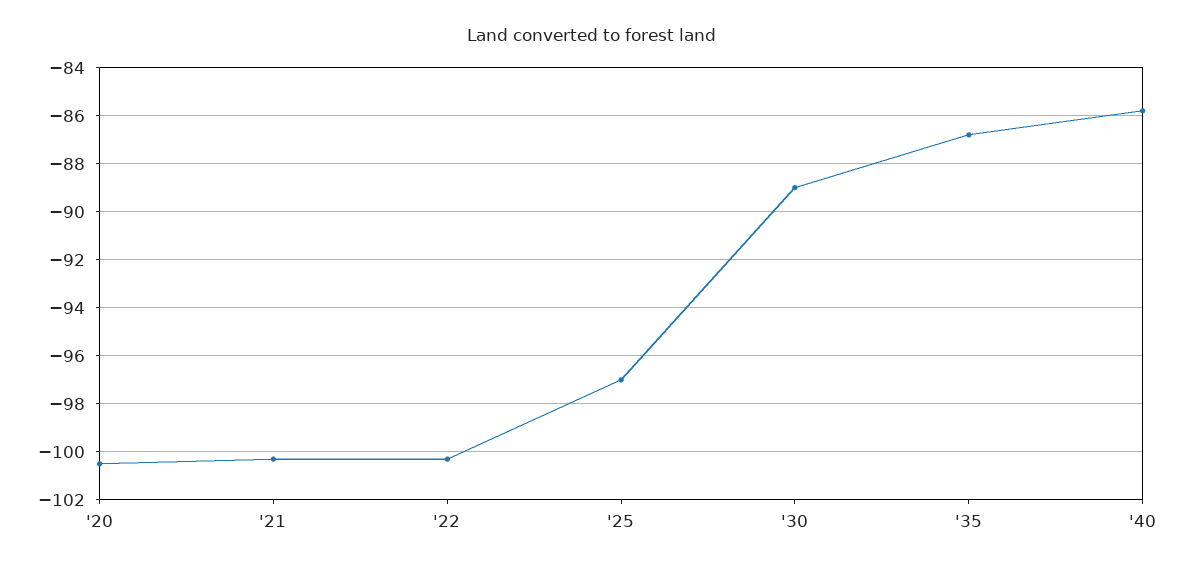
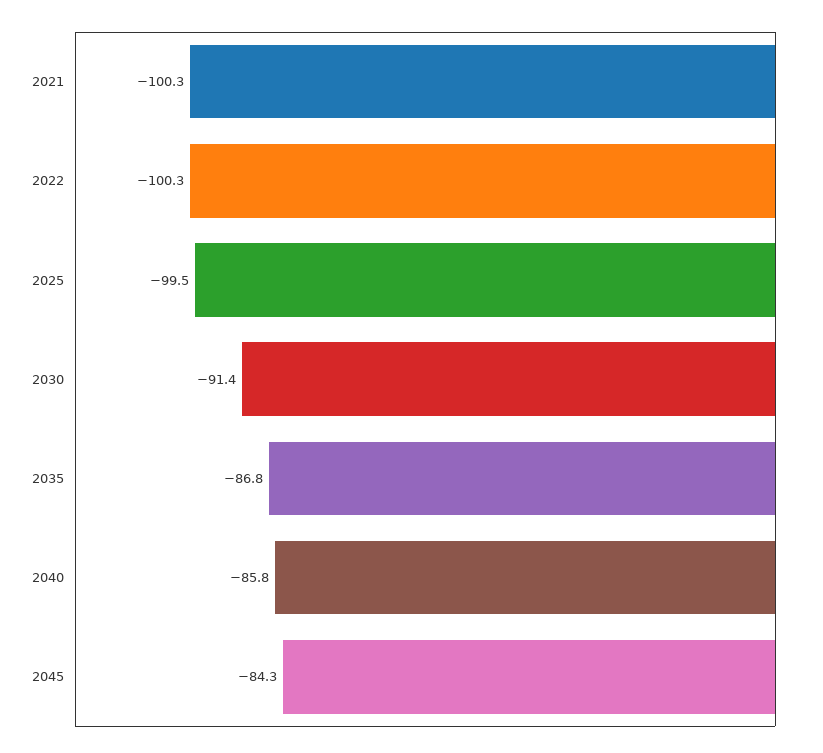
'20: -100.5 -> none
'25: -97 -> -99.5
'30: -89 -> -91.4
2045: none -> -84.3

